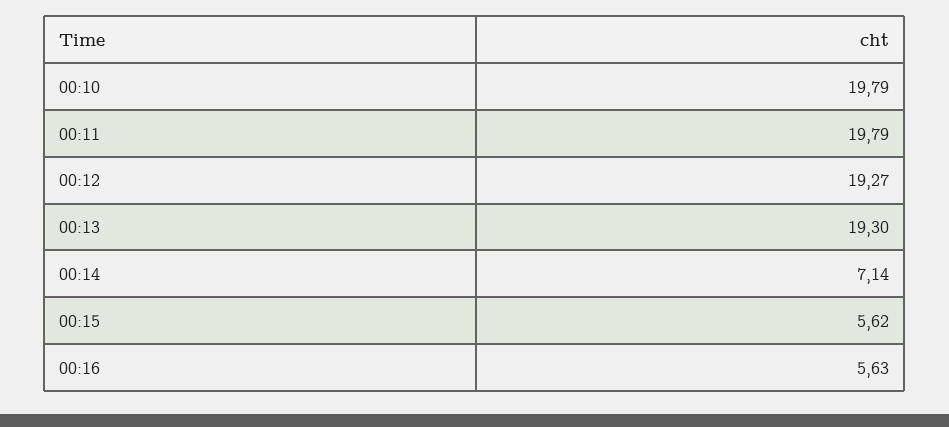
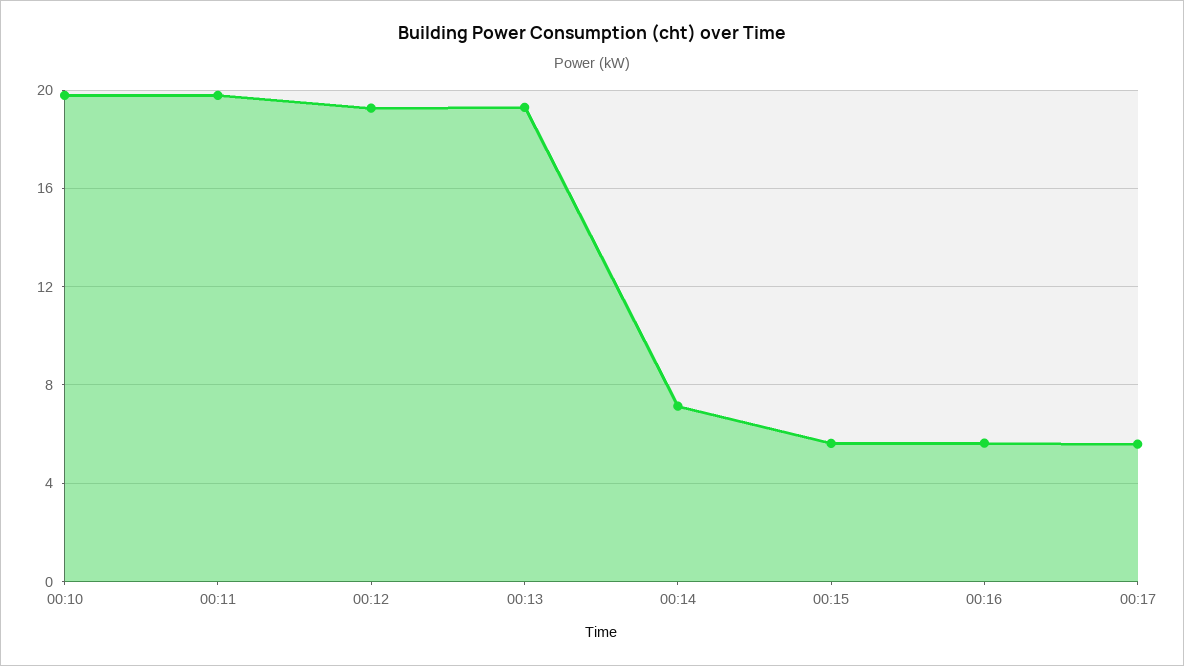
00:17: none -> 5.5

